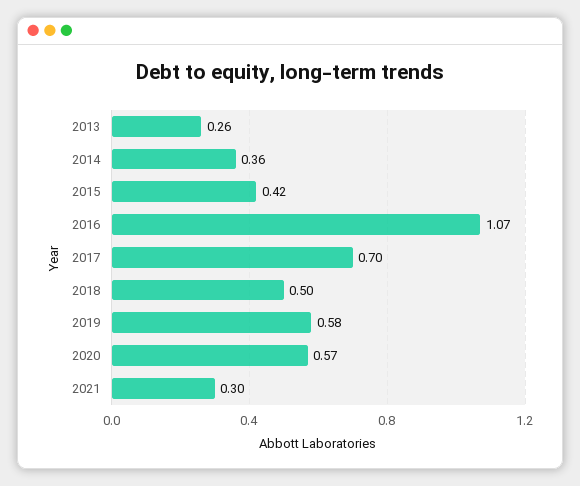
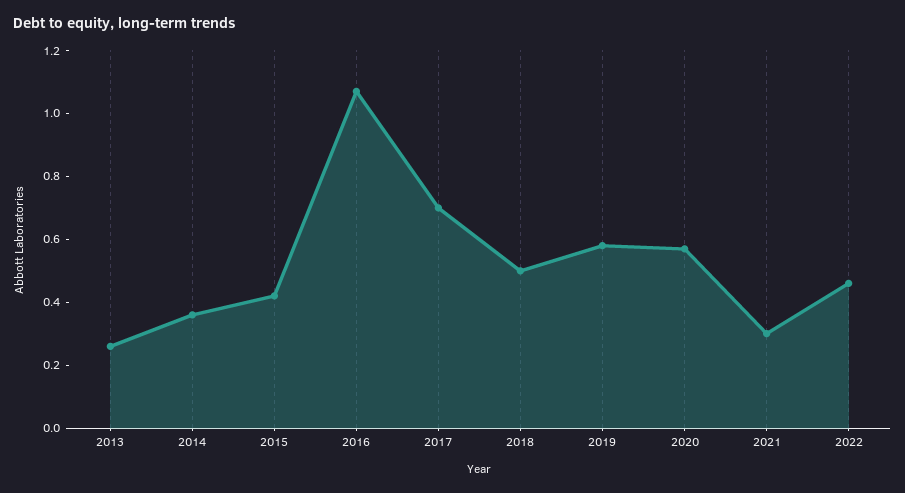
2022: none -> 0.45

